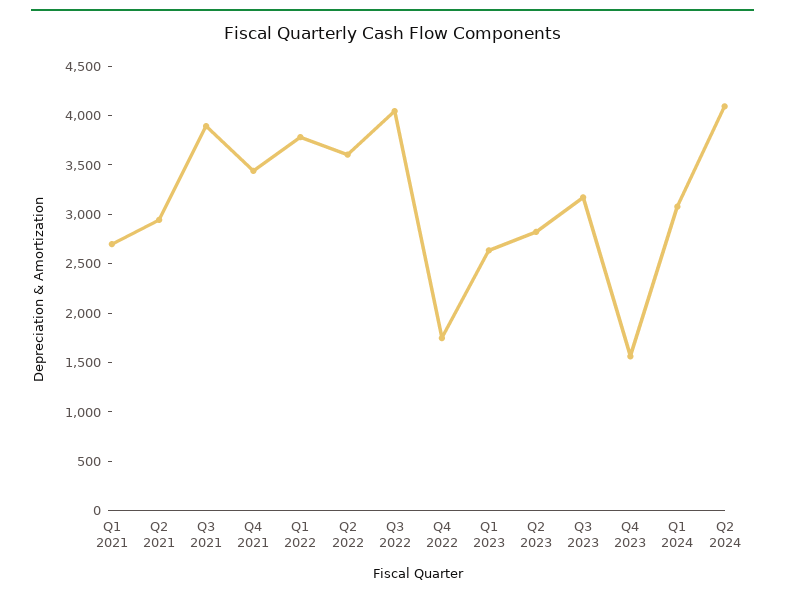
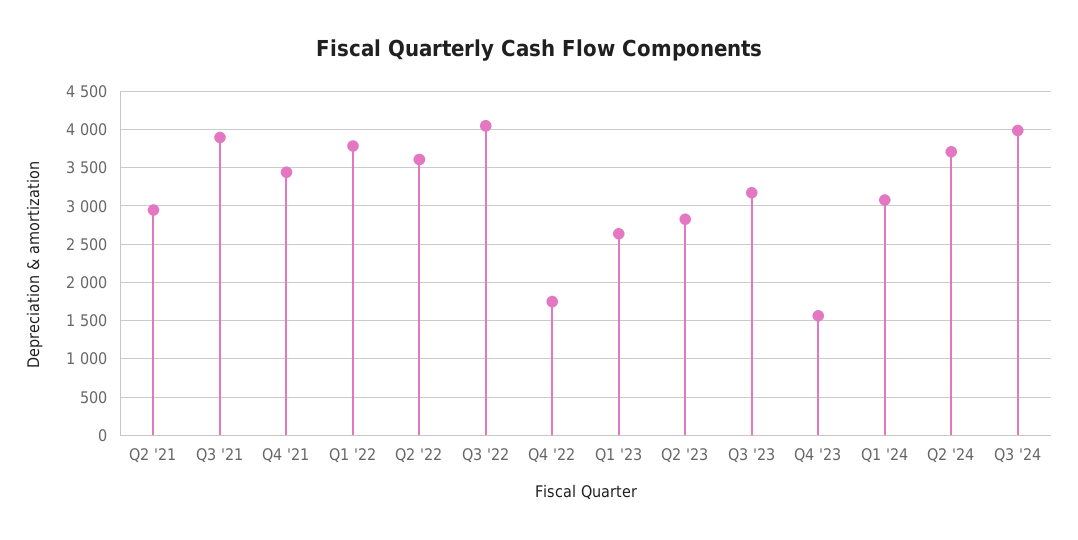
Q1 2021: 2700 -> none
Q2 2024: 4100 -> 3700
Q3 '24: none -> 4000

